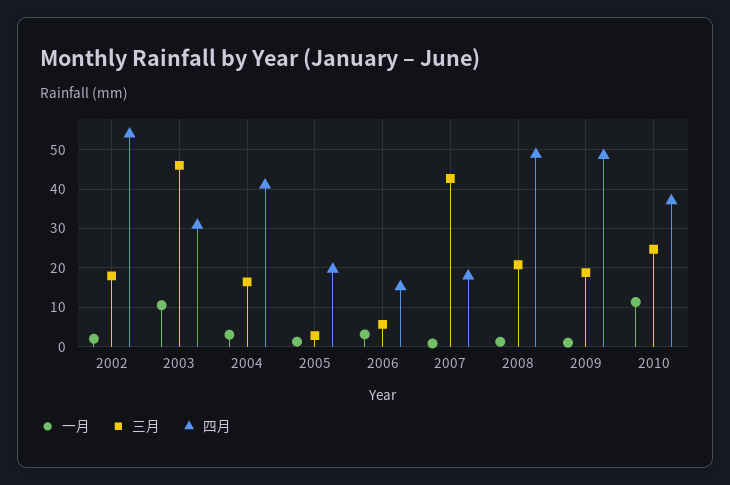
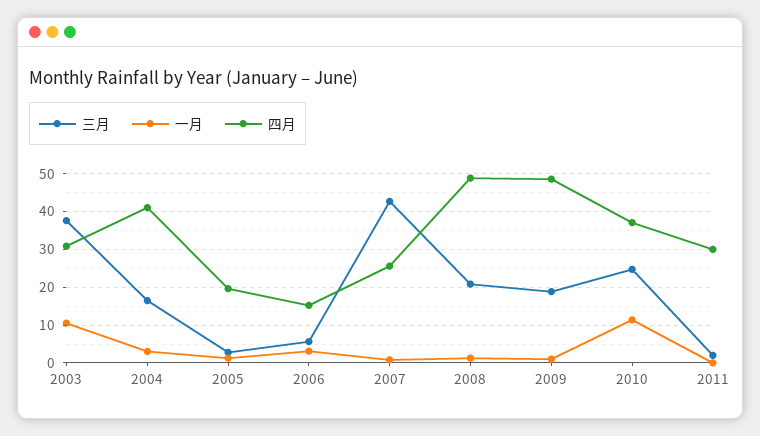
一月, 2002: 2 -> none
三月, 2002: 18 -> none
四月, 2002: 54 -> none
三月, 2003: 46 -> 38
四月, 2007: 18 -> 26
三月, 2011: none -> 2
一月, 2011: none -> 0
四月, 2011: none -> 30

